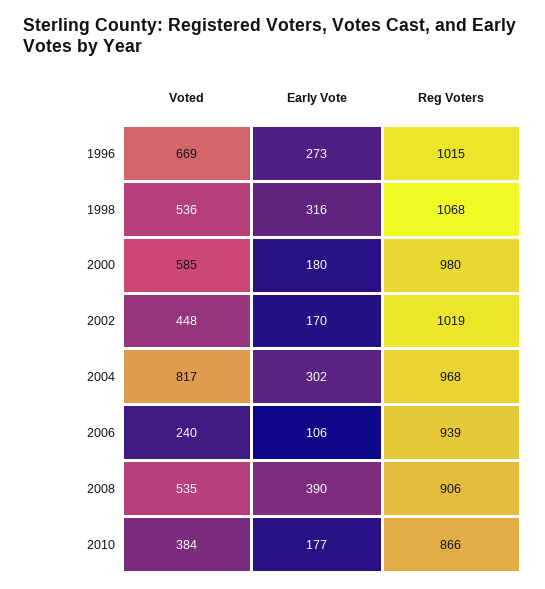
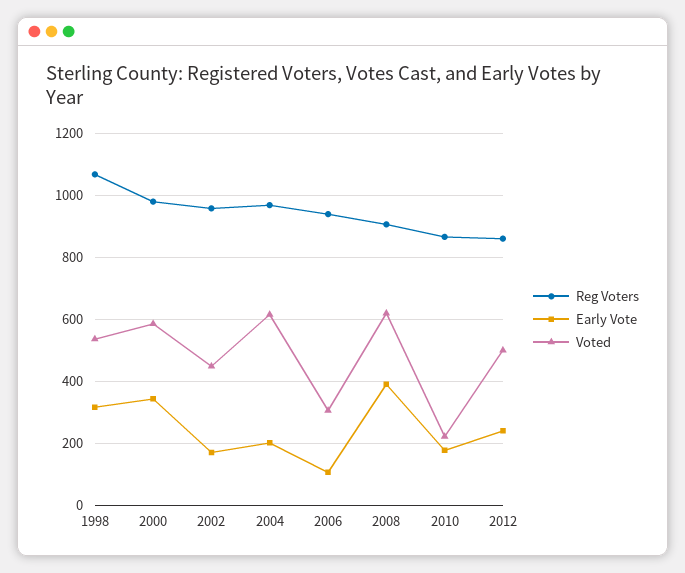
Voted, 1996: 669 -> none
Early Vote, 1996: 273 -> none
Reg Voters, 1996: 1015 -> none
Early Vote, 2000: 180 -> 340
Reg Voters, 2002: 1019 -> 960
Voted, 2004: 817 -> 620
Early Vote, 2004: 302 -> 200
Voted, 2006: 240 -> 300
Voted, 2008: 535 -> 620
Voted, 2010: 384 -> 220
Reg Voters, 2012: none -> 860
Early Vote, 2012: none -> 240
Voted, 2012: none -> 500

